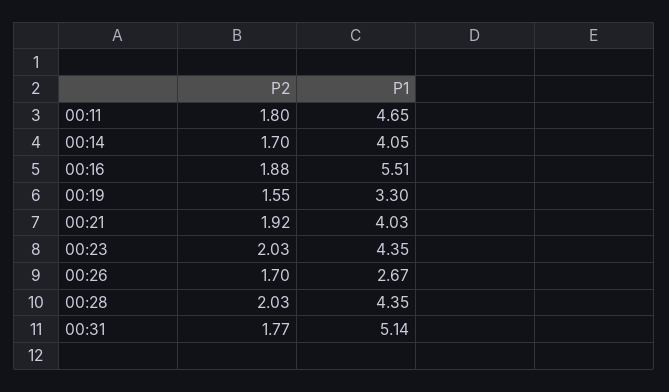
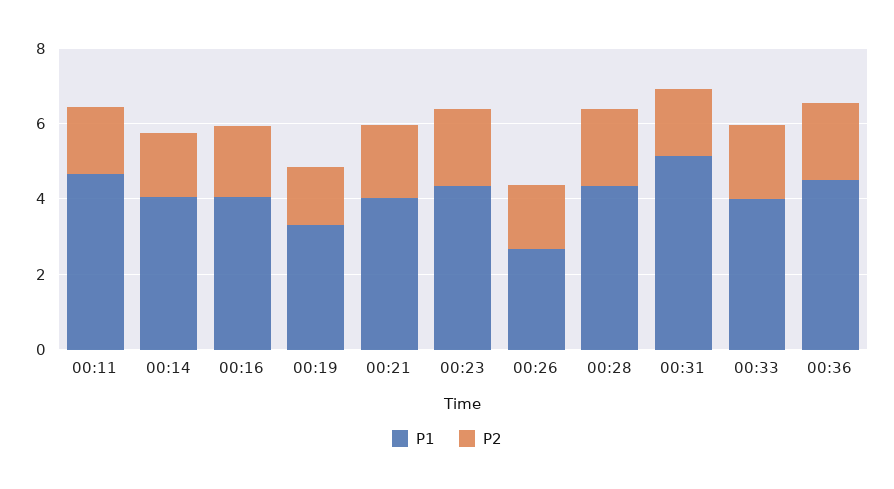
P1, 00:16: 5.51 -> 4
P1, 00:33: none -> 4
P2, 00:33: none -> 2
P1, 00:36: none -> 4.5
P2, 00:36: none -> 2

